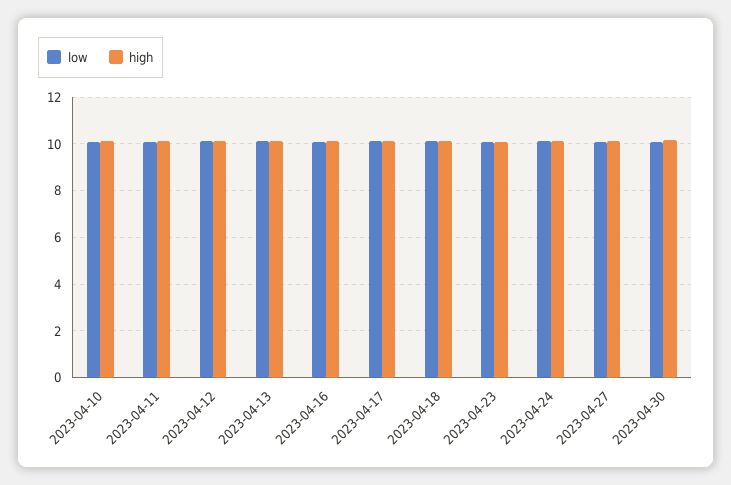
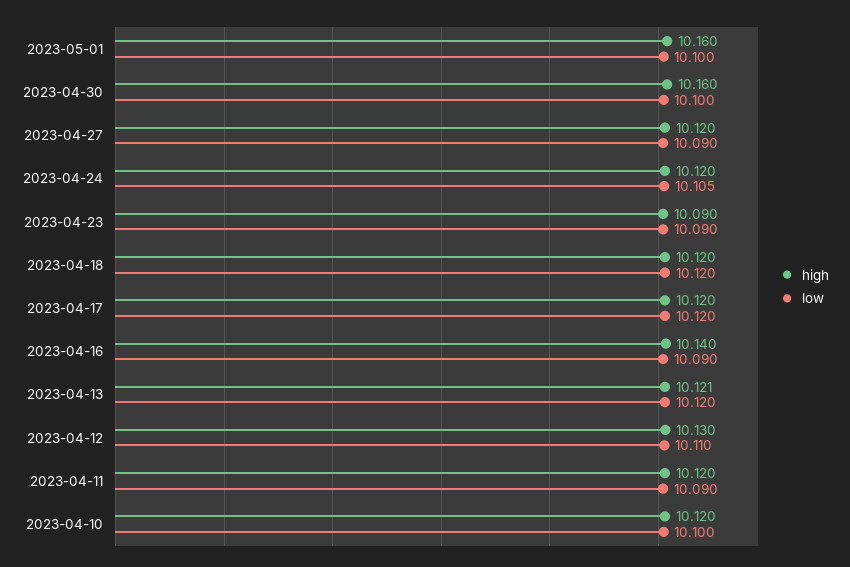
high, 2023-05-01: none -> 10.16
low, 2023-05-01: none -> 10.1

